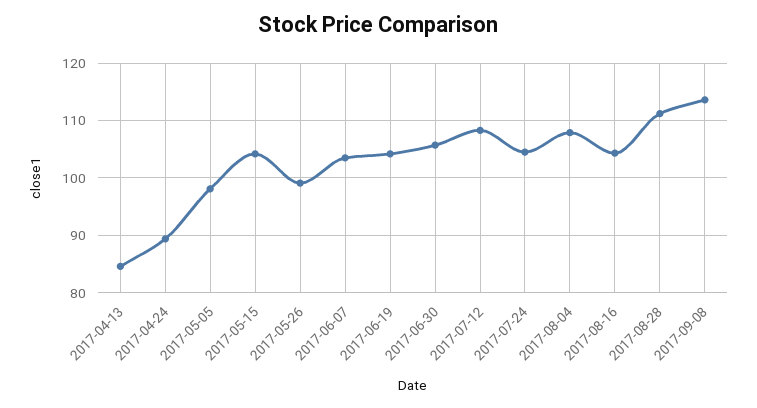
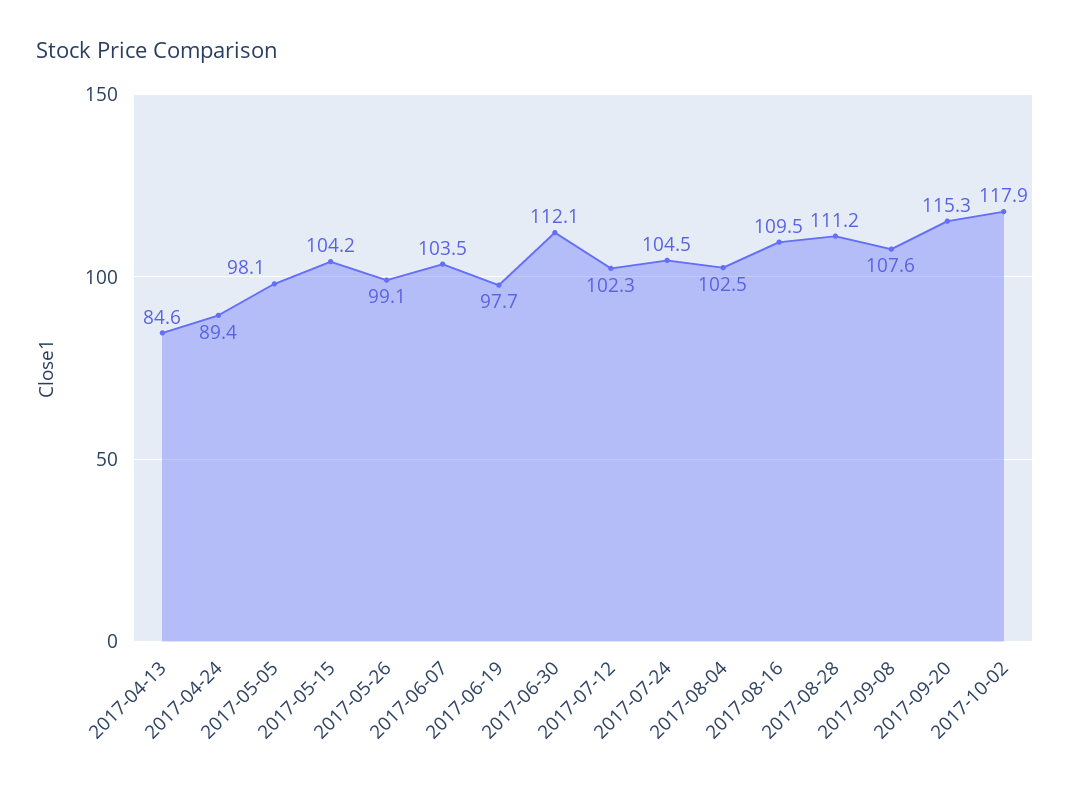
2017-06-19: 104 -> 97.7
2017-06-30: 106 -> 112.1
2017-07-12: 108 -> 102.3
2017-08-04: 108 -> 102.5
2017-08-16: 104 -> 109.5
2017-09-08: 114 -> 107.6
2017-09-20: none -> 115.3
2017-10-02: none -> 117.9

